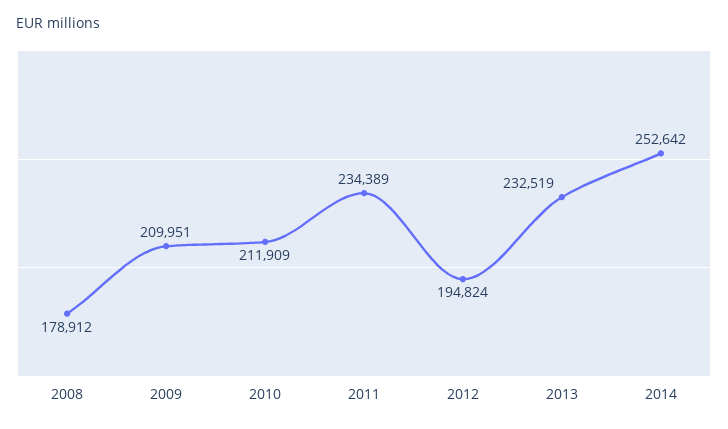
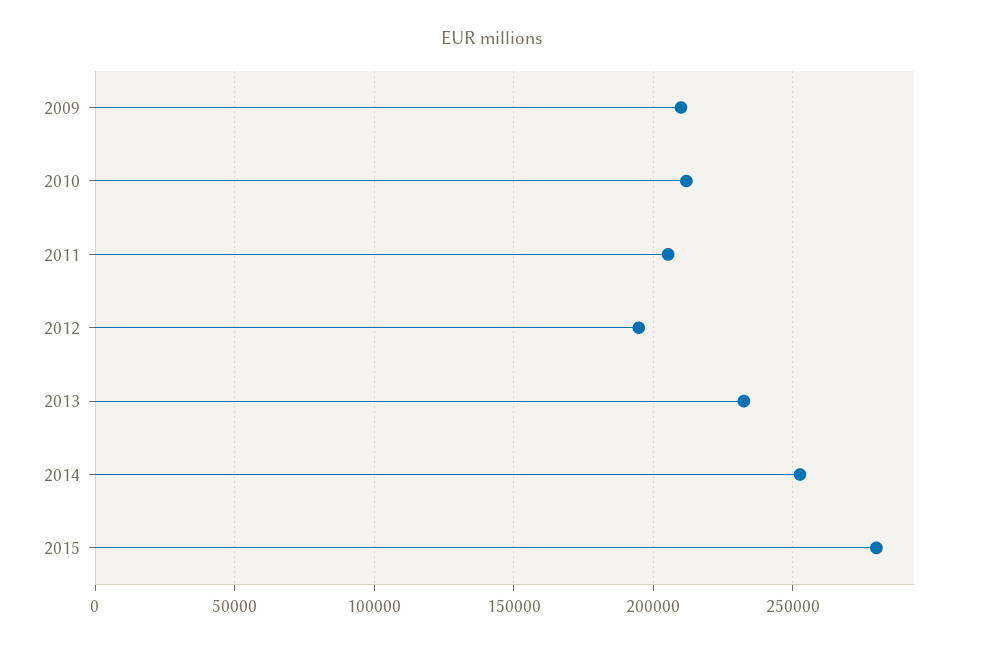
2008: 178912 -> none
2011: 234389 -> 205000
2015: none -> 280000

